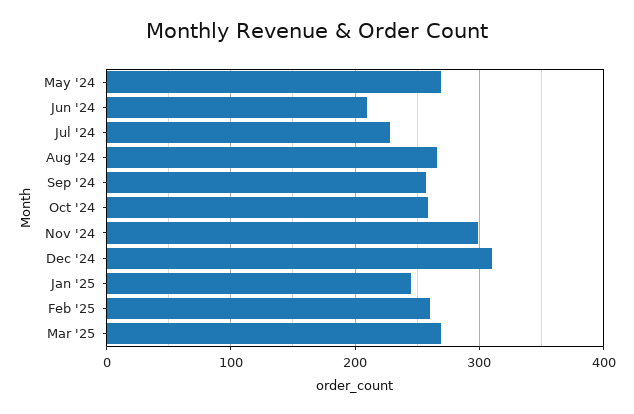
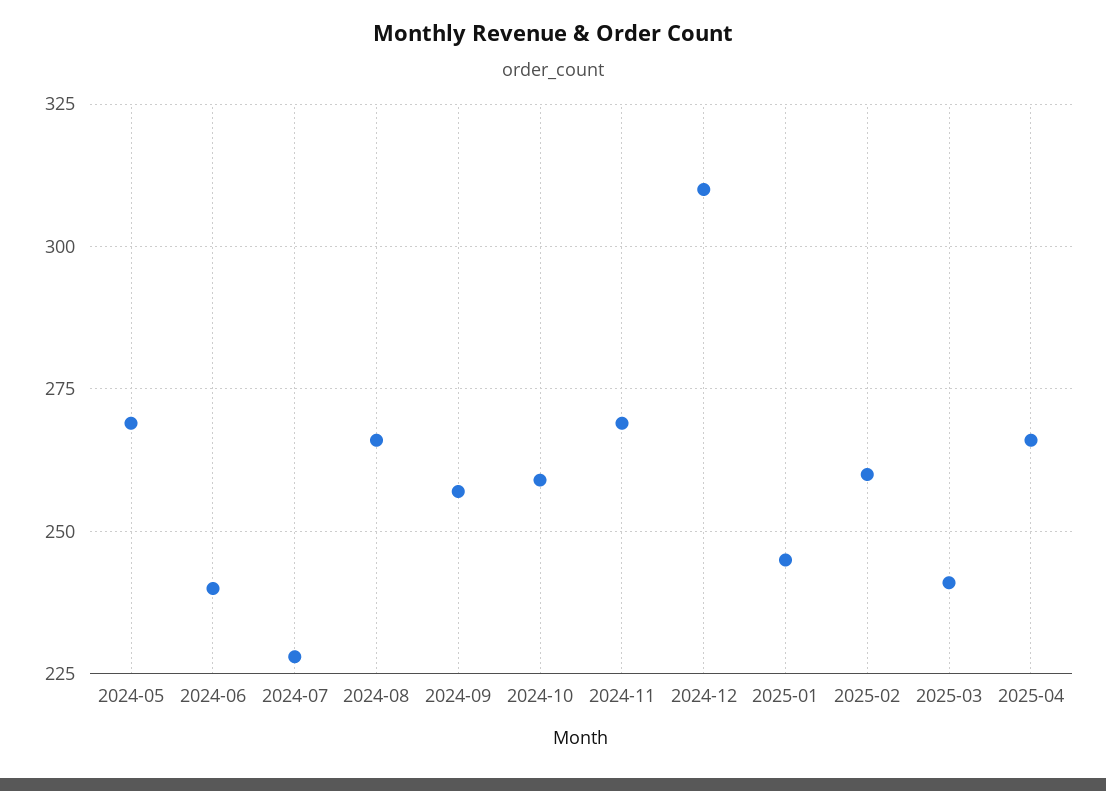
Jun '24: 210 -> 240
Nov '24: 300 -> 270
Mar '25: 270 -> 240
2025-04: none -> 265

